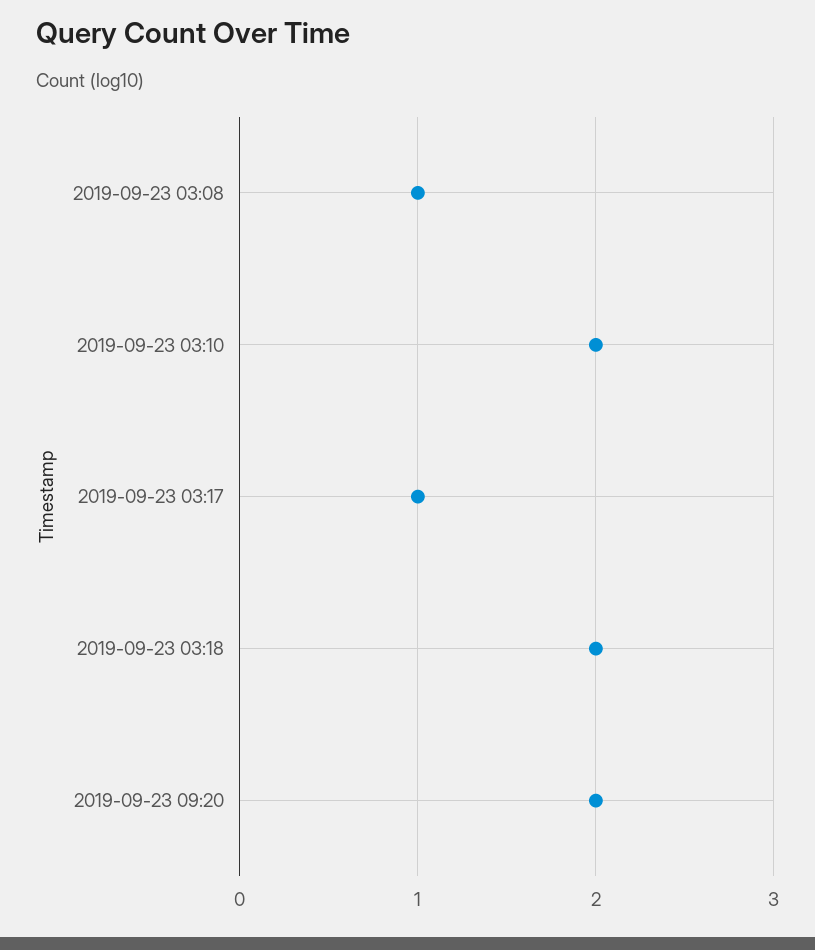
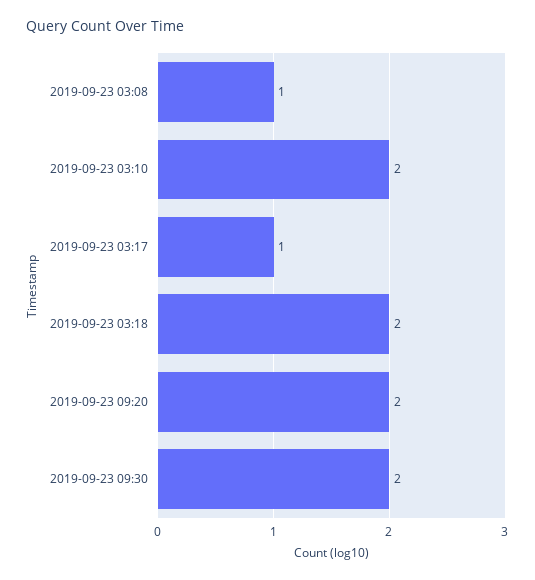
2019-09-23 09:30: none -> 2

